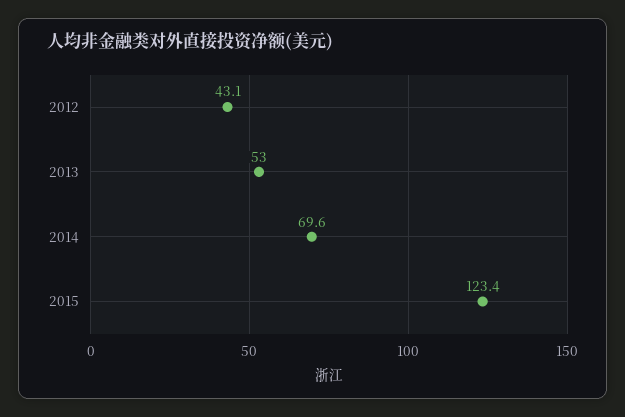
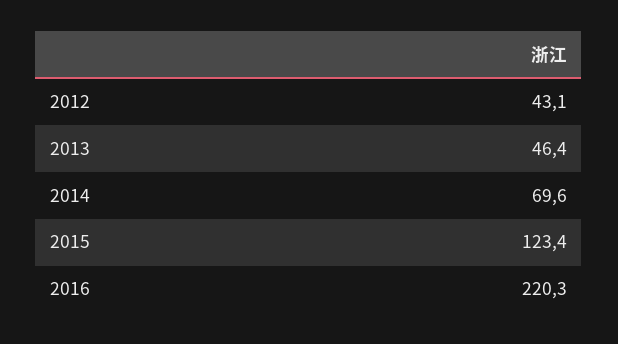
2013: 53 -> 46.4
2016: none -> 220.3

